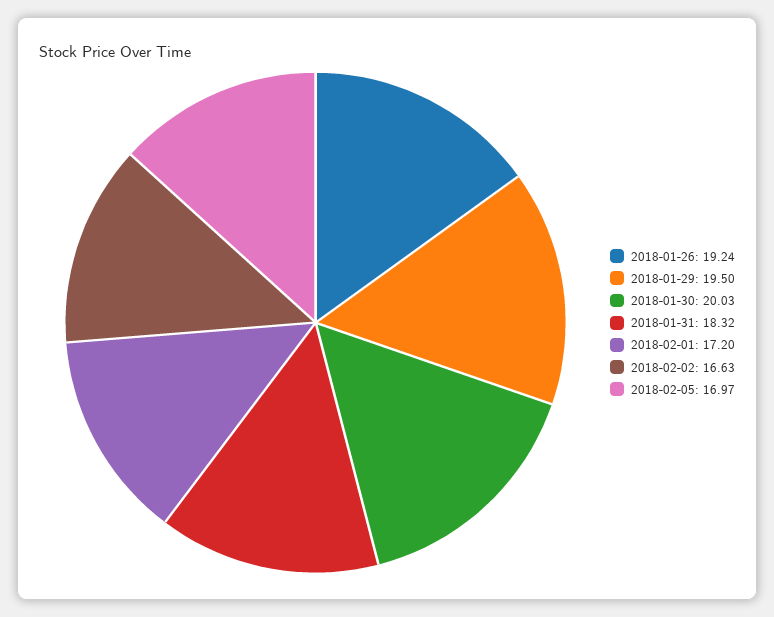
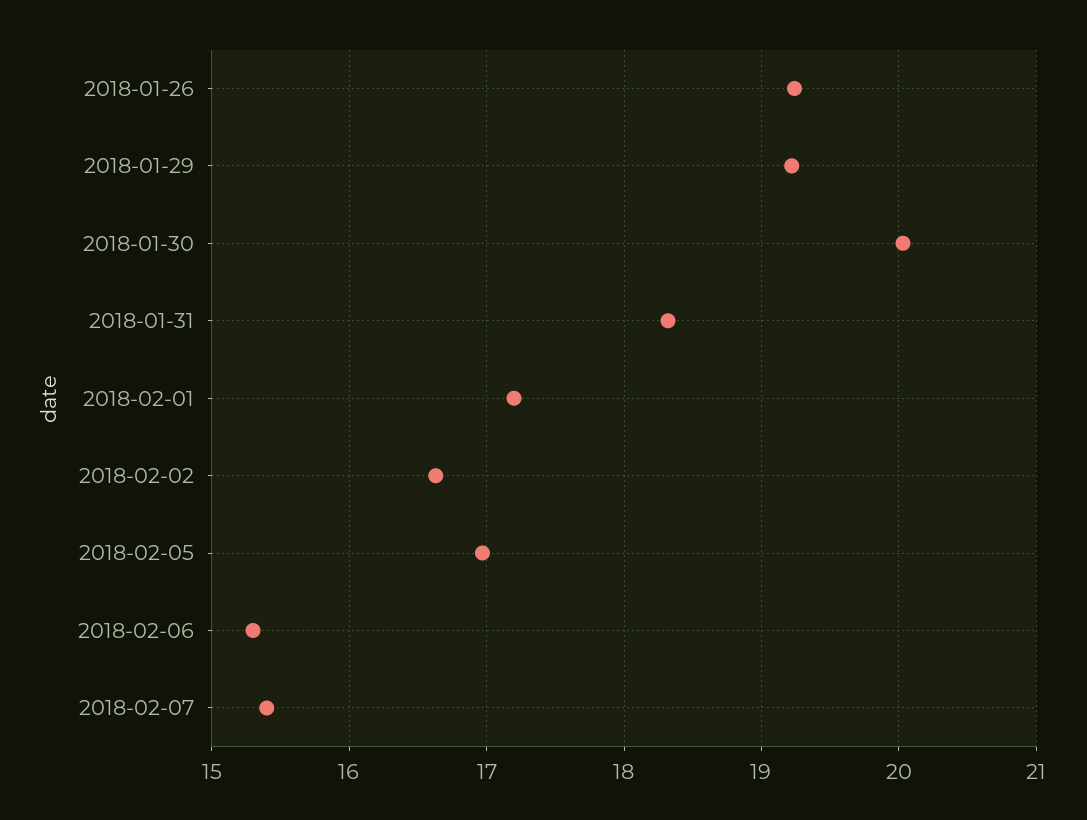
2018-01-29: 19.5 -> 19.2
2018-02-06: none -> 15.3
2018-02-07: none -> 15.4

